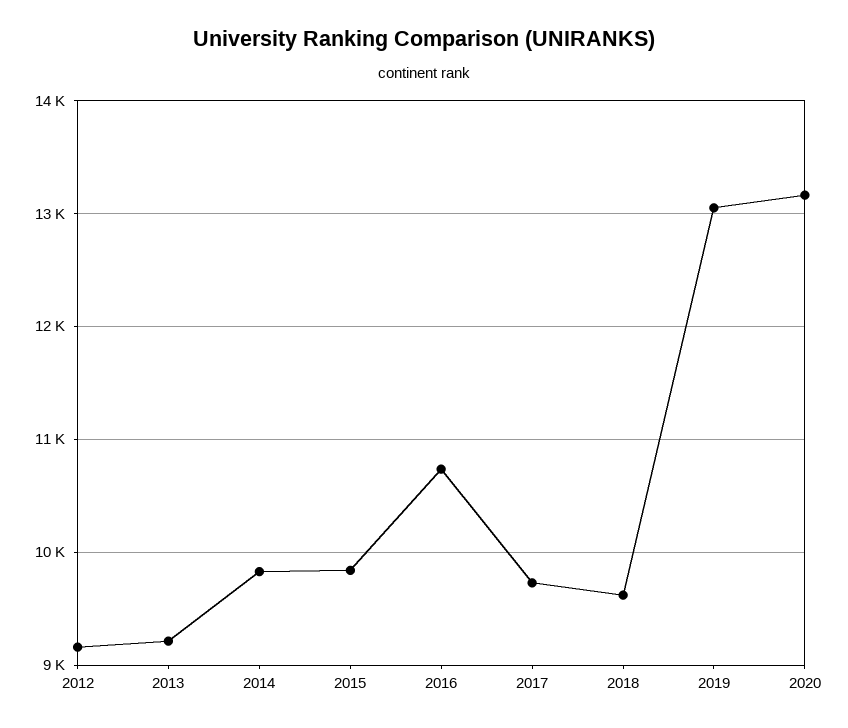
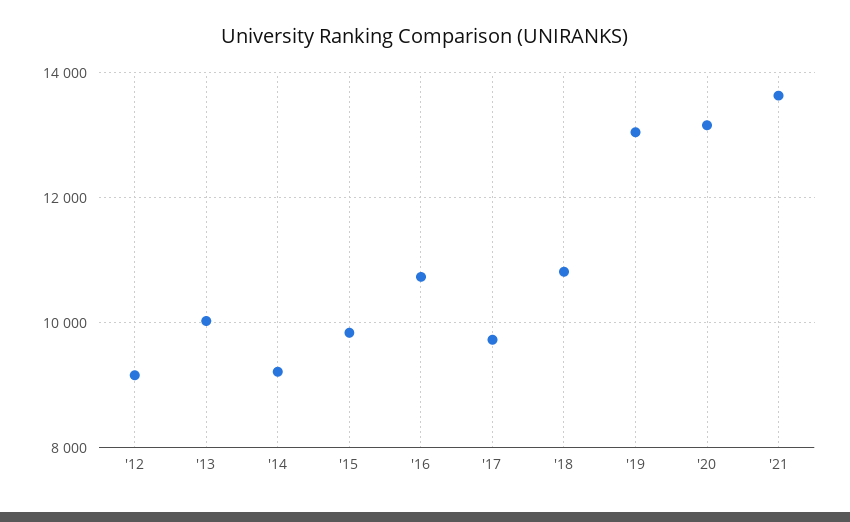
2013: 9200 -> 10000
2014: 9800 -> 9200
2018: 9600 -> 10800
'21: none -> 13600

